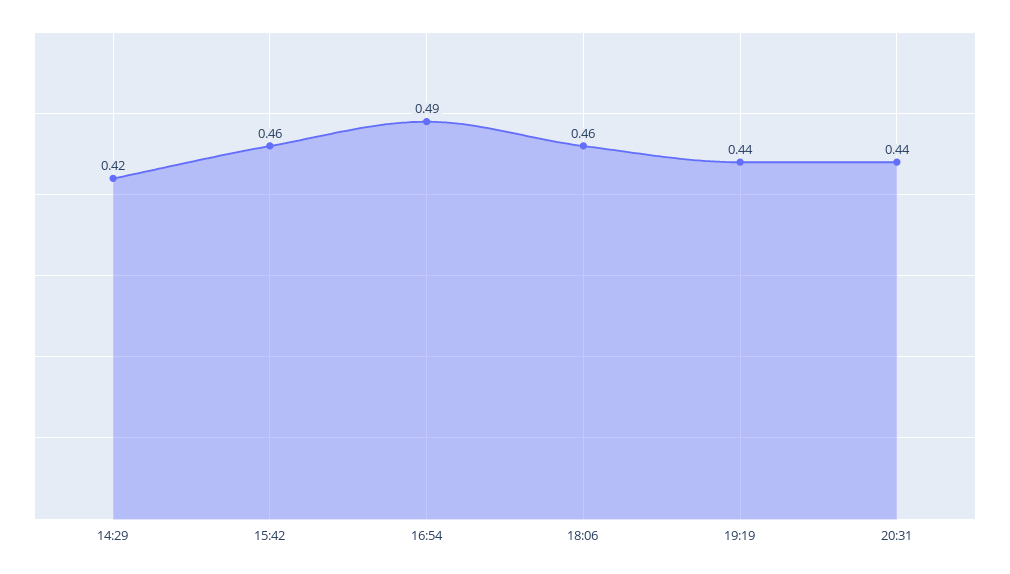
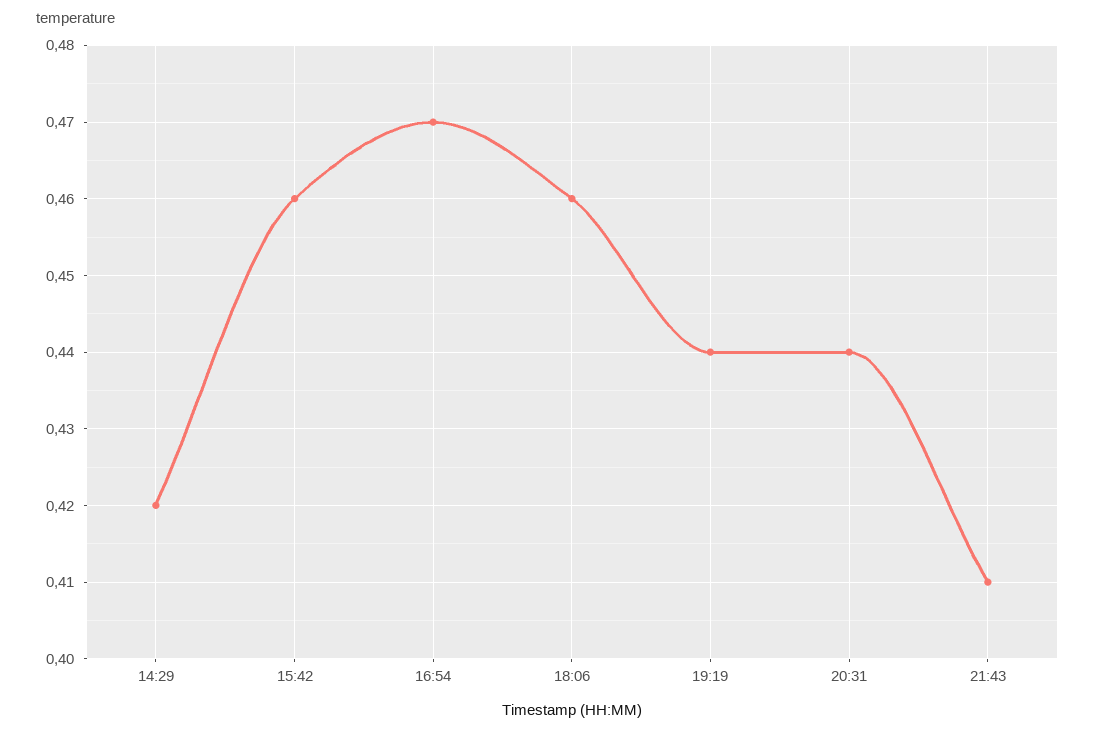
16:54: 0.49 -> 0.47
21:43: none -> 0.41

